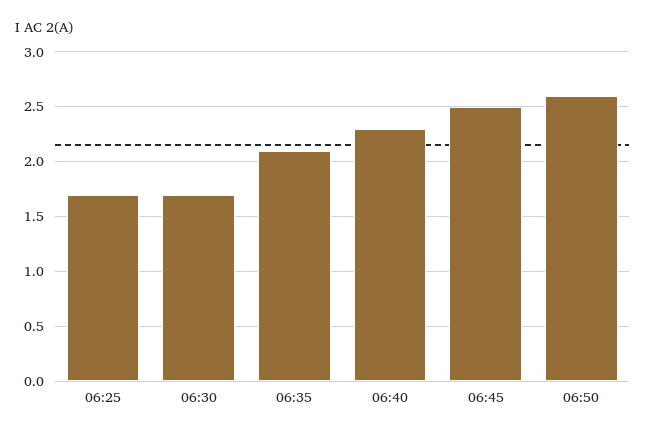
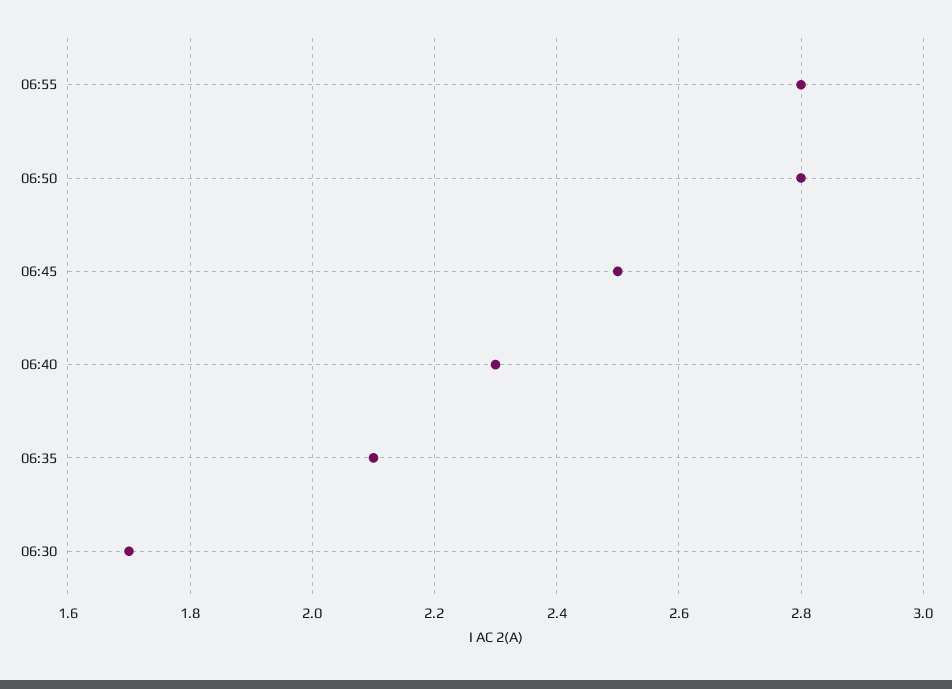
06:25: 1.7 -> none
06:50: 2.6 -> 2.8
06:55: none -> 2.8

